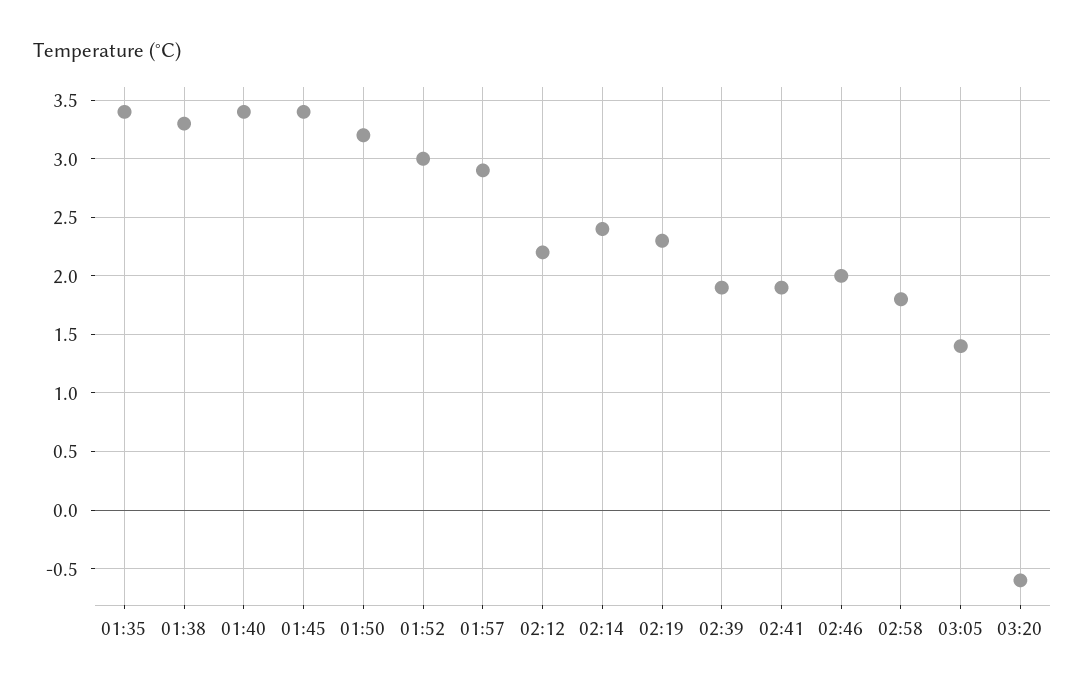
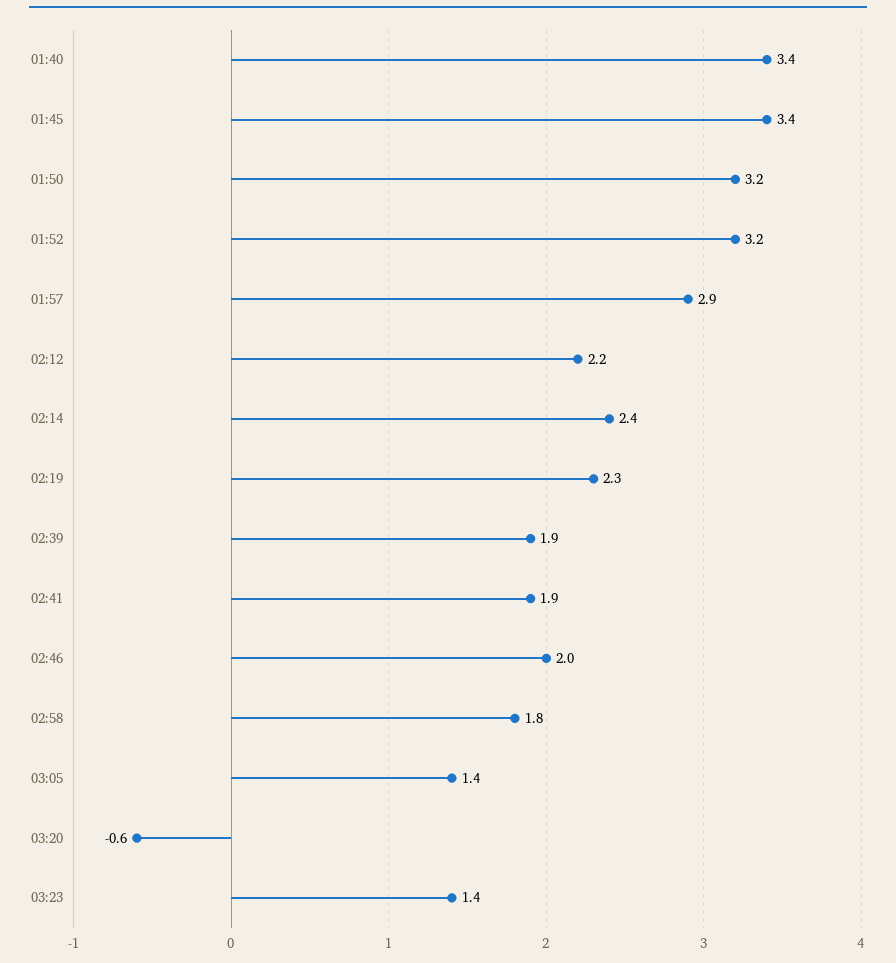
01:35: 3.4 -> none
01:38: 3.3 -> none
01:52: 3 -> 3.2
03:23: none -> 1.4

